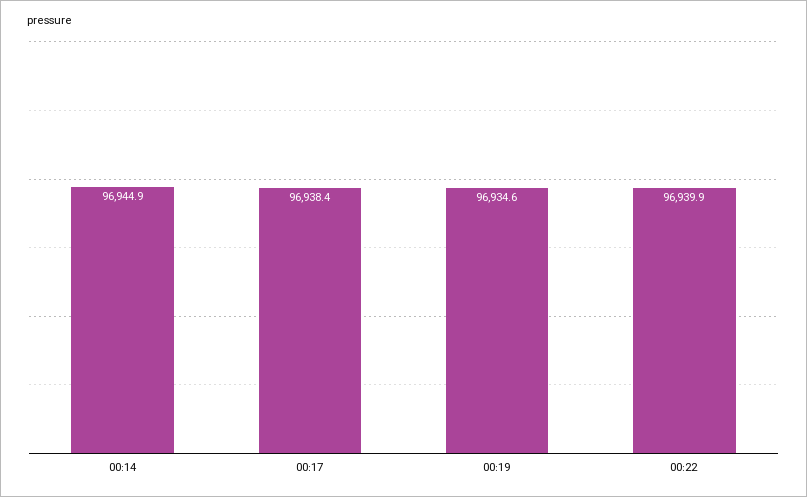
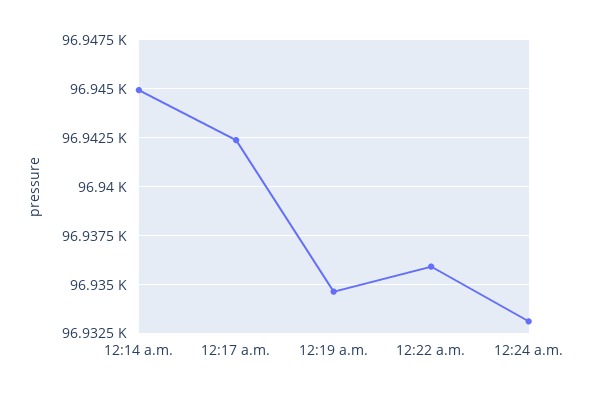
00:17: 96938.4 -> 96942.5
00:22: 96939.9 -> 96936
12:24 a.m.: none -> 96933

